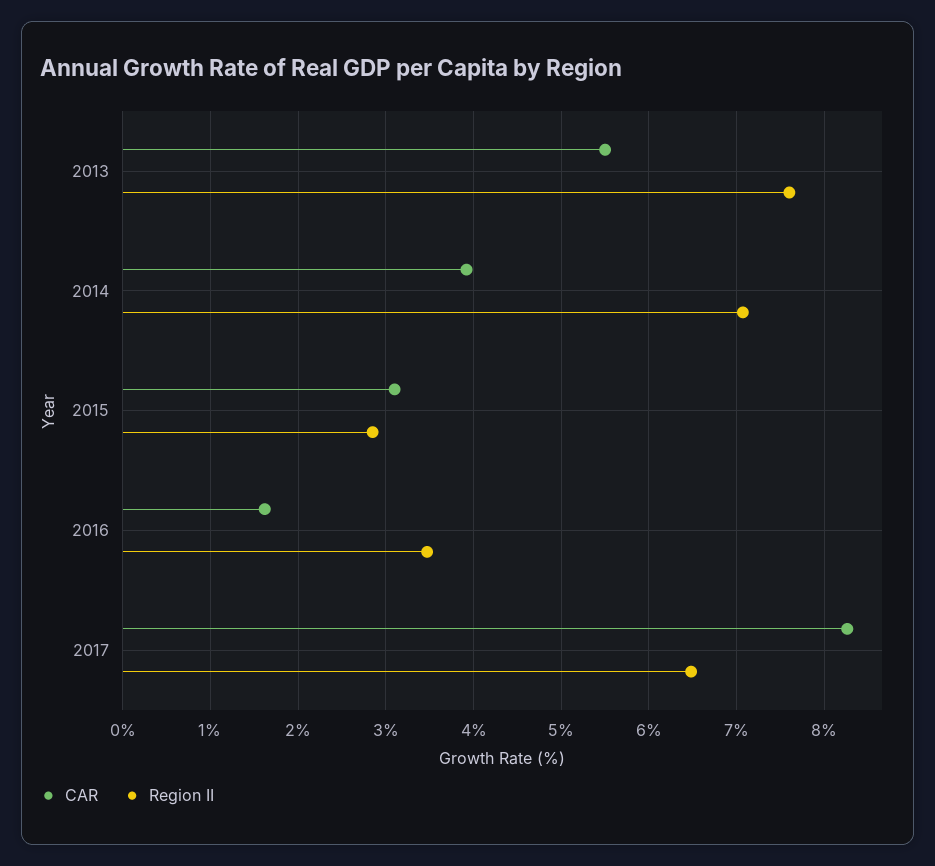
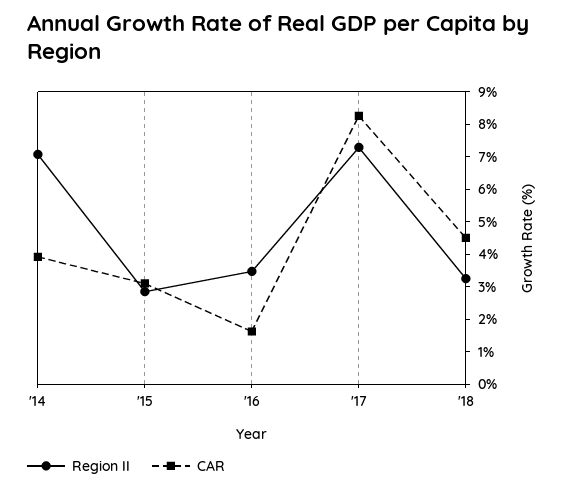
CAR, 2013: 5.5 -> none
Region II, 2013: 7.6 -> none
Region II, 2017: 6.5 -> 7.25
Region II, '18: none -> 3.25
CAR, '18: none -> 4.5

